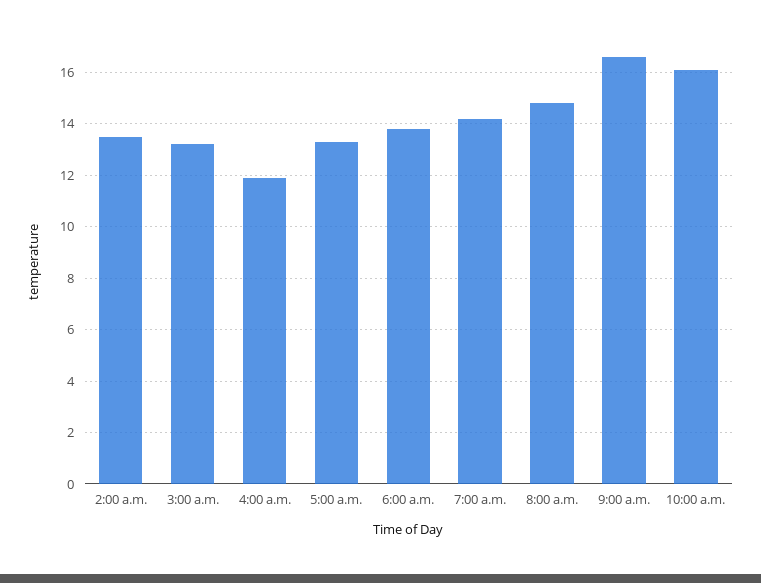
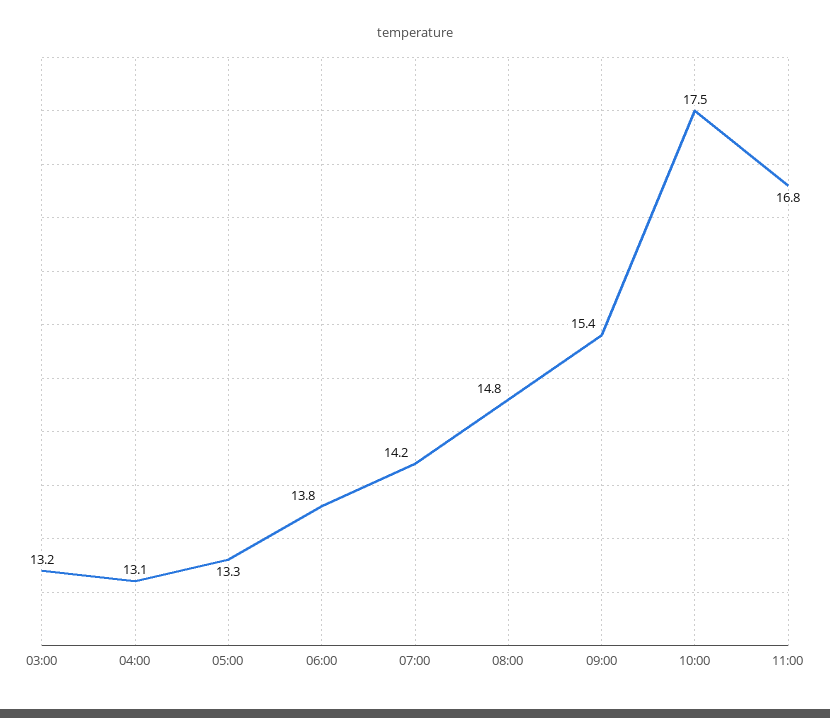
2:00 a.m.: 13.5 -> none
4:00 a.m.: 12 -> 13.1
9:00 a.m.: 16.5 -> 15.4
10:00 a.m.: 16 -> 17.5
11:00: none -> 16.8

